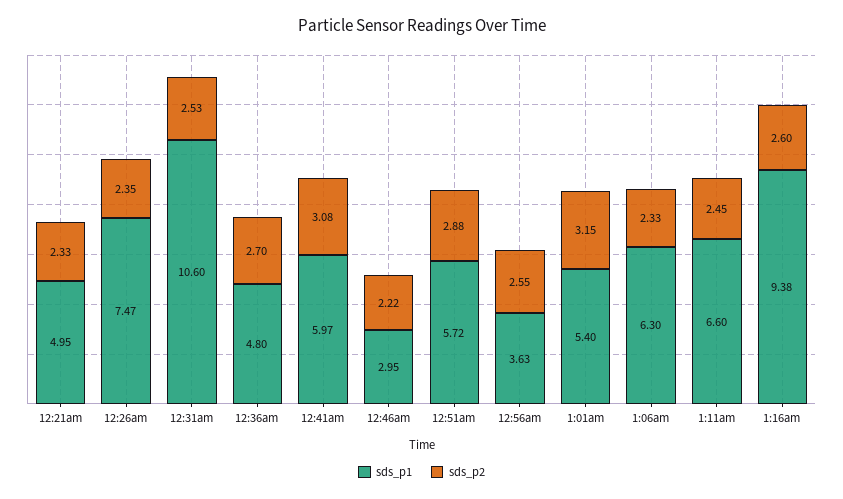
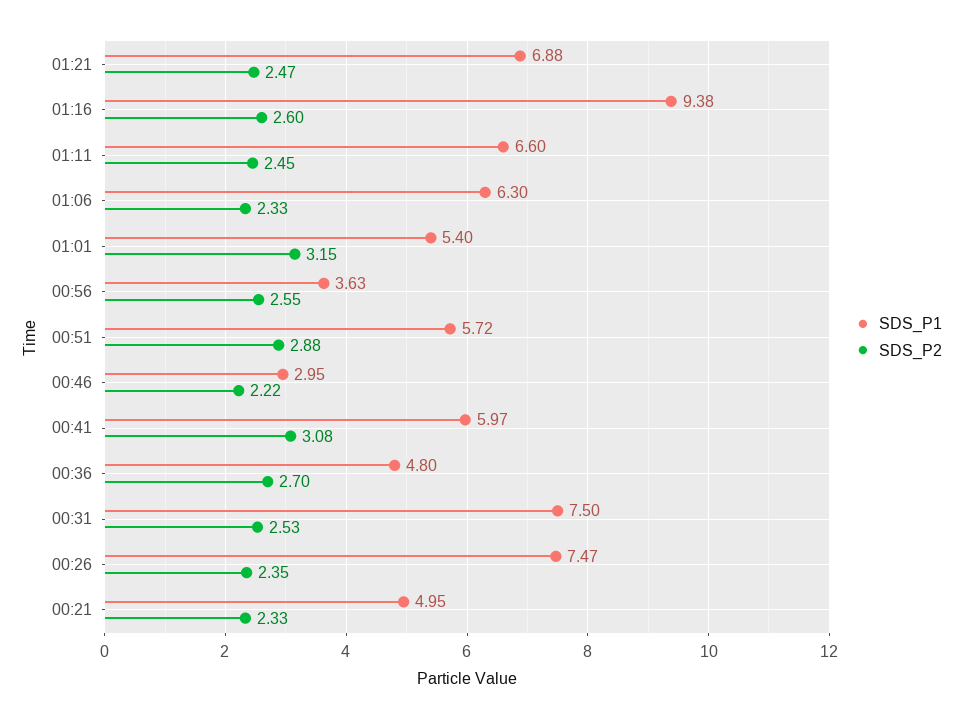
sds_p1, 12:31am: 10.6 -> 7.5
sds_p1, 01:21: none -> 6.88
sds_p2, 01:21: none -> 2.47

